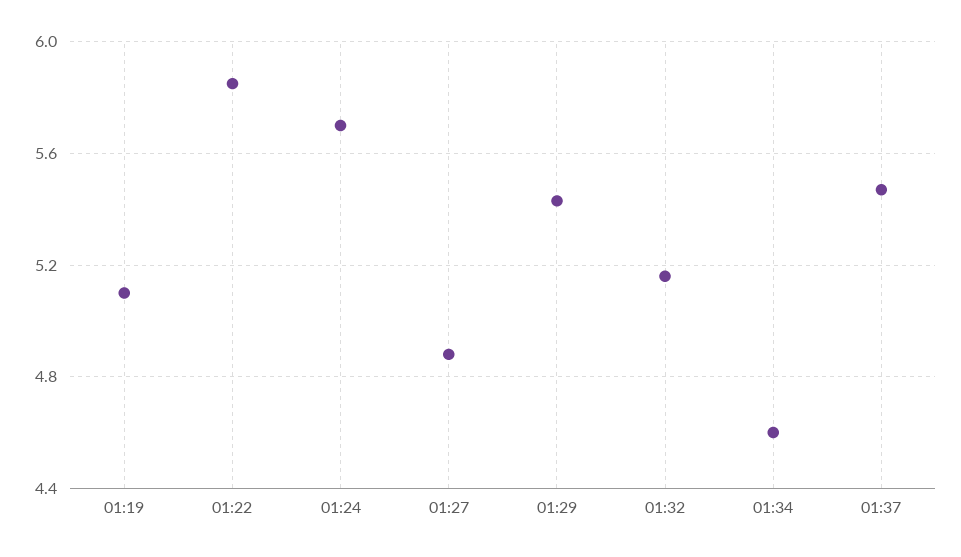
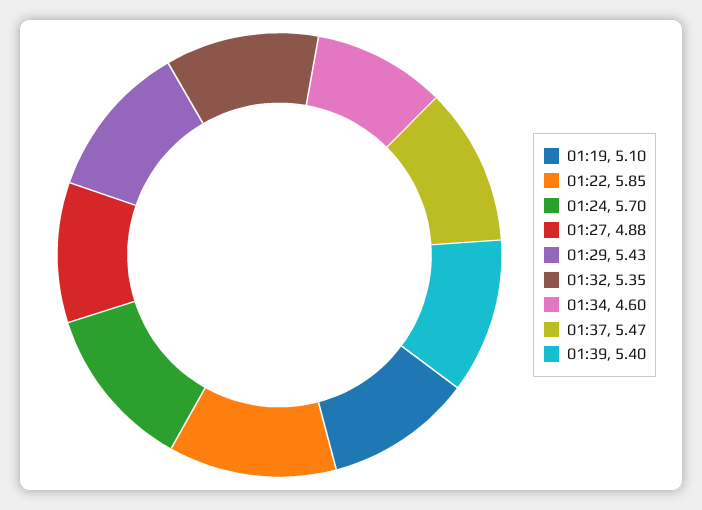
01:32: 5.15 -> 5.35
01:39: none -> 5.4

